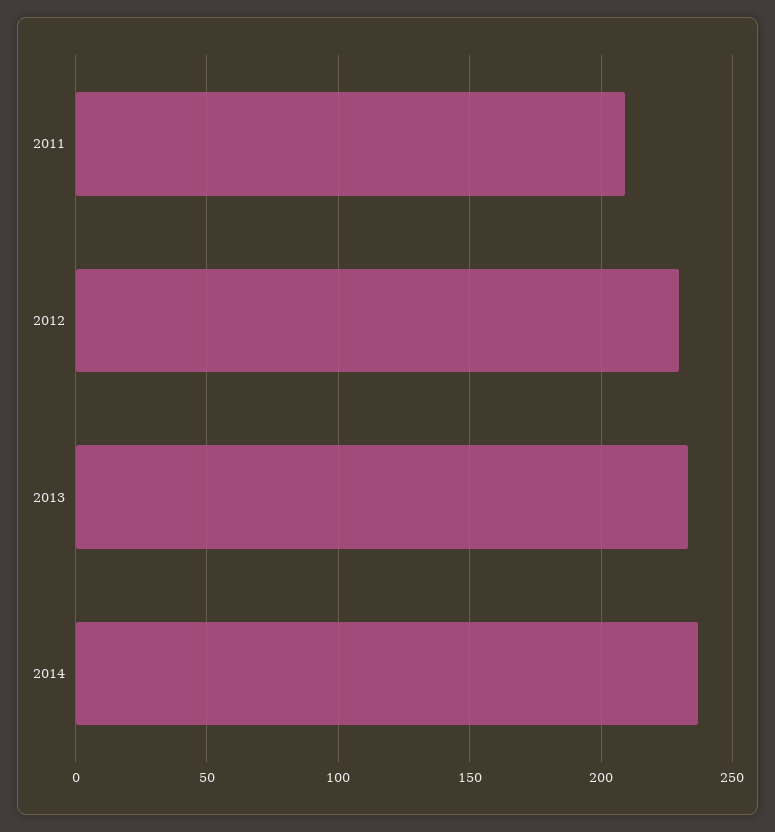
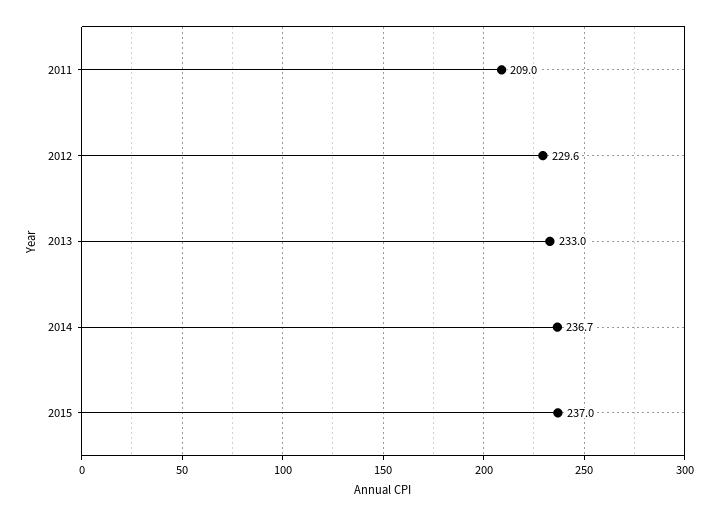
2015: none -> 237

